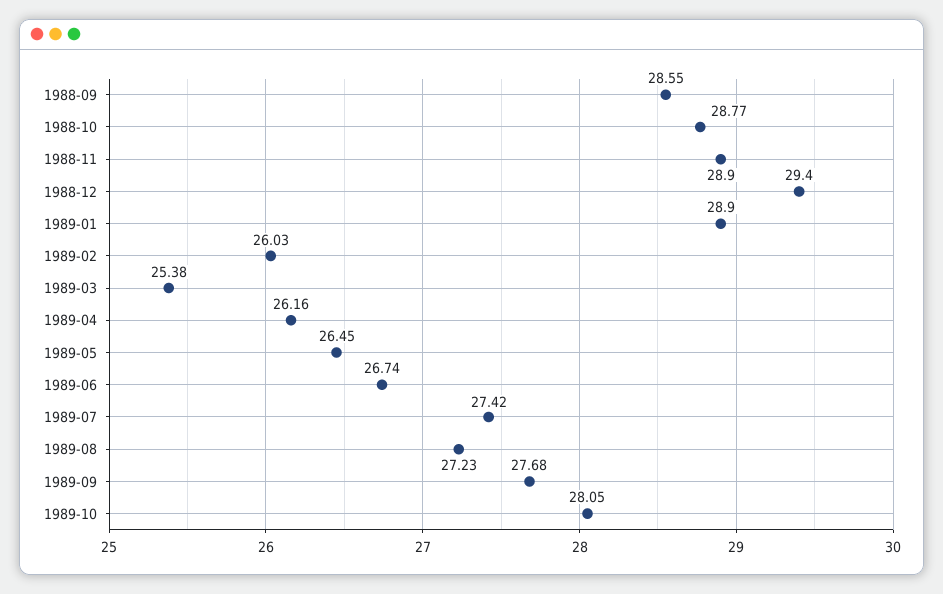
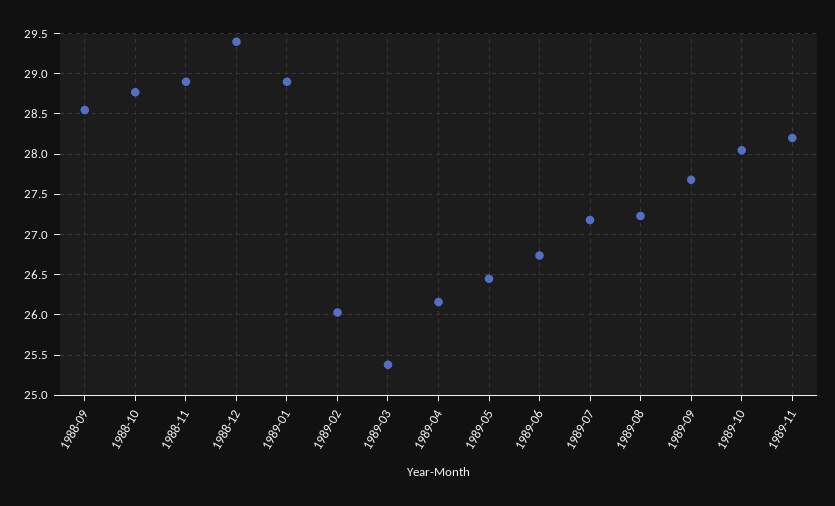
1989-07: 27.42 -> 27.2
1989-11: none -> 28.2

